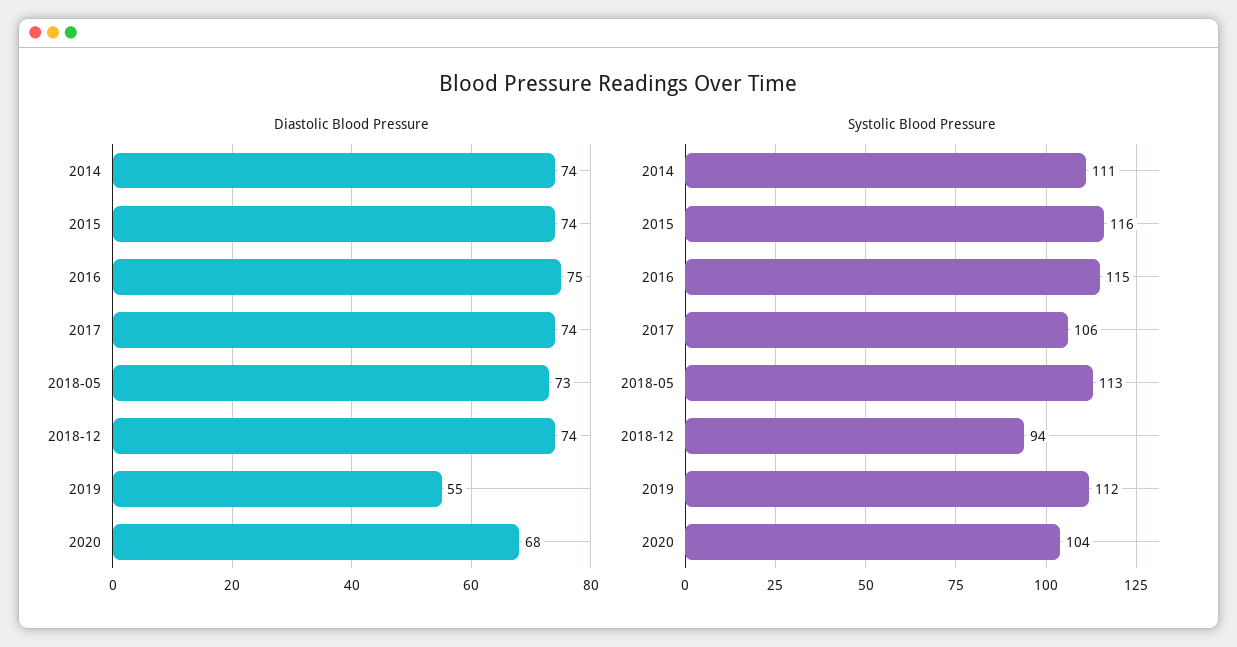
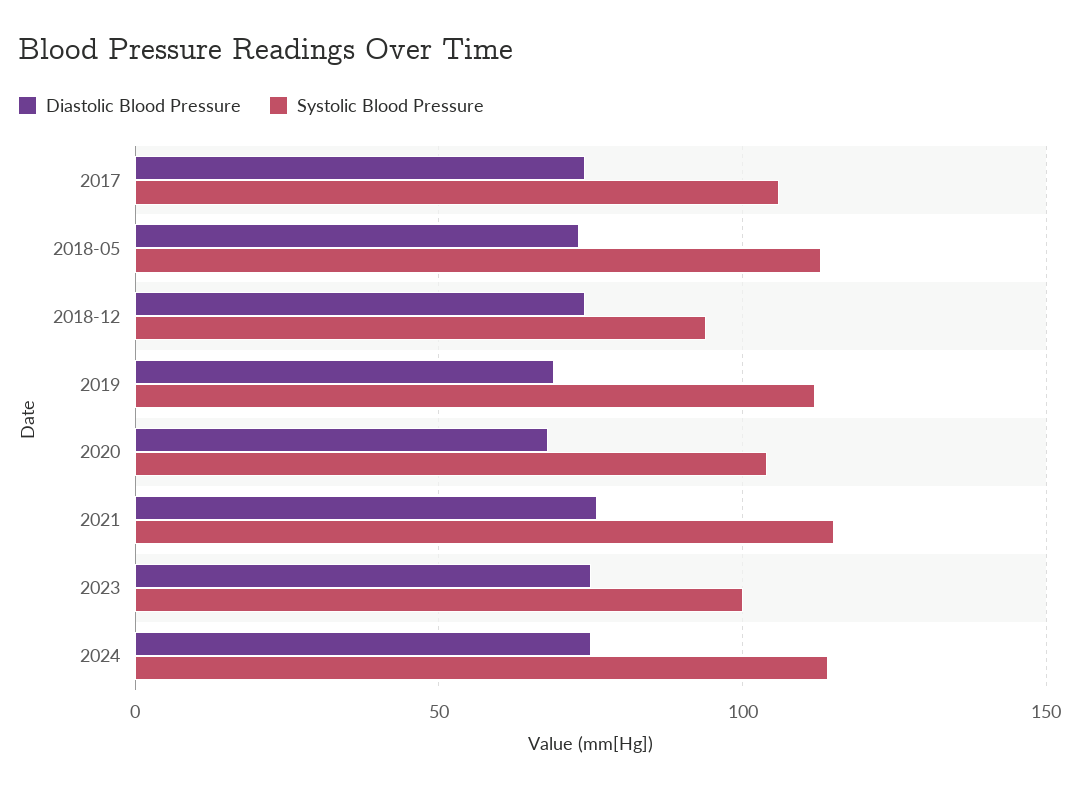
Diastolic Blood Pressure, 2014: 74 -> none
Diastolic Blood Pressure, 2015: 74 -> none
Diastolic Blood Pressure, 2016: 75 -> none
Diastolic Blood Pressure, 2019: 55 -> 70
Systolic Blood Pressure, 2014: 111 -> none
Systolic Blood Pressure, 2015: 116 -> none
Systolic Blood Pressure, 2016: 115 -> none
Diastolic Blood Pressure, 2021: none -> 75
Systolic Blood Pressure, 2021: none -> 115
Diastolic Blood Pressure, 2023: none -> 75
Systolic Blood Pressure, 2023: none -> 100
Diastolic Blood Pressure, 2024: none -> 75
Systolic Blood Pressure, 2024: none -> 115

